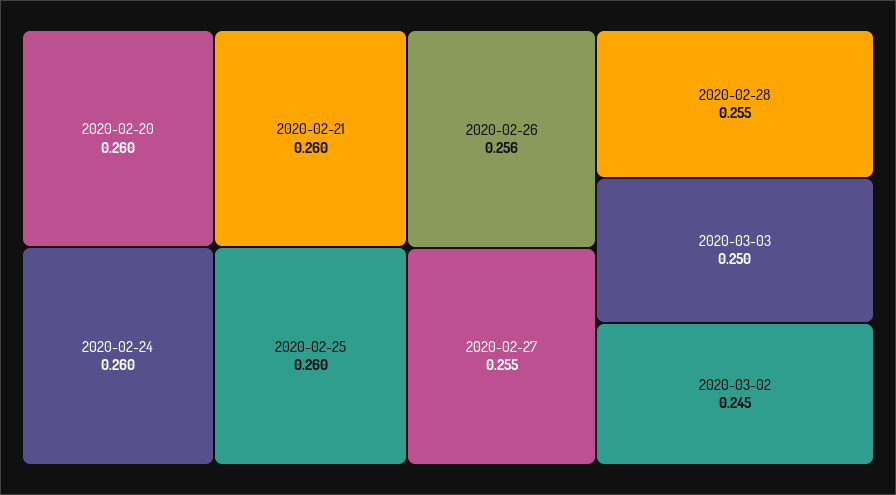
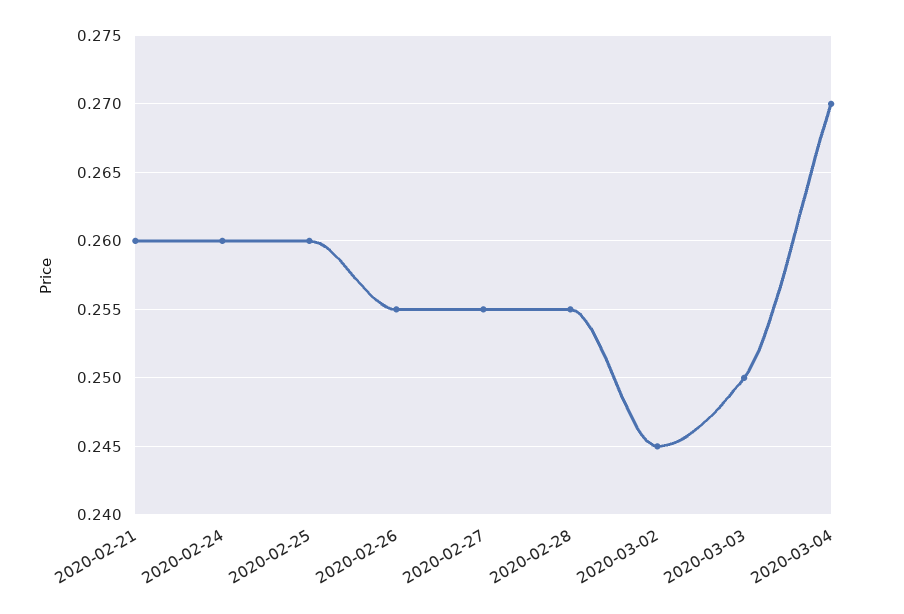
2020-02-20: 0.26 -> none
2020-02-26: 0.256 -> 0.255
2020-03-04: none -> 0.27

